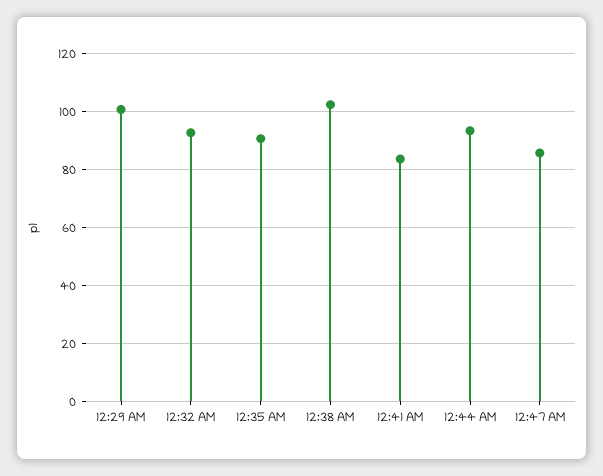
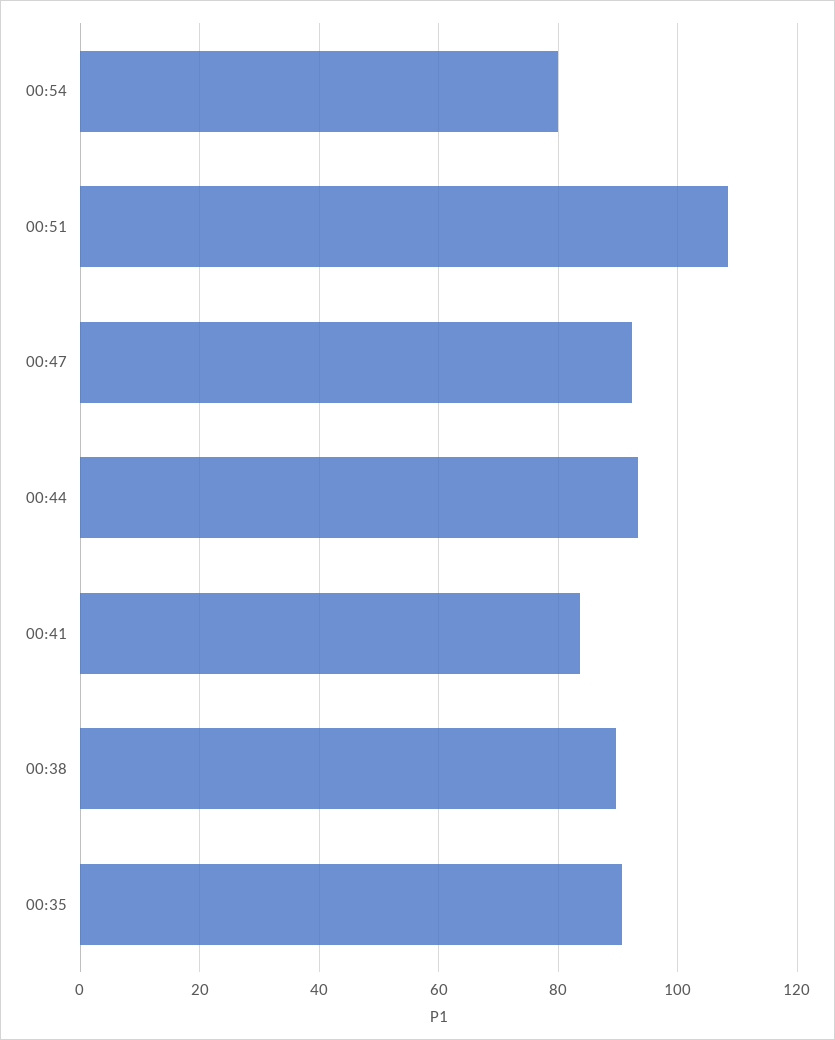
12:29 AM: 100 -> none
12:32 AM: 92.5 -> none
12:38 AM: 102.5 -> 90
12:47 AM: 85 -> 92
00:54: none -> 80
00:51: none -> 108

